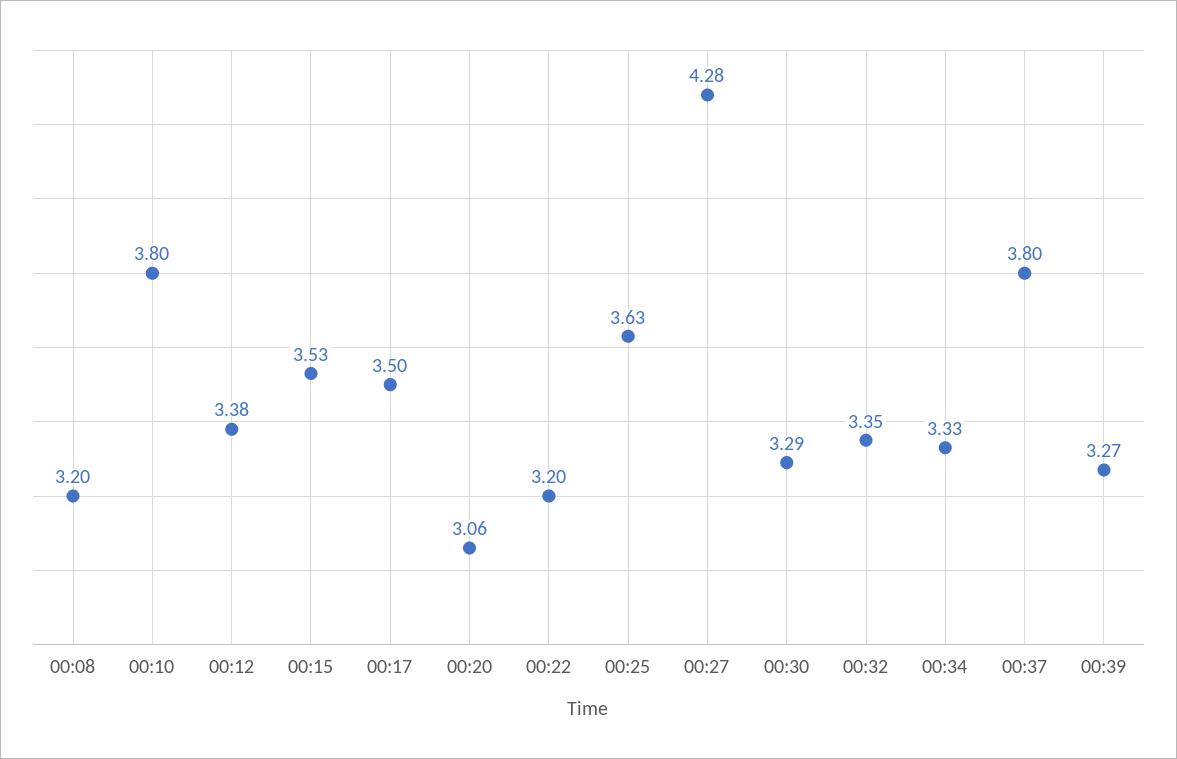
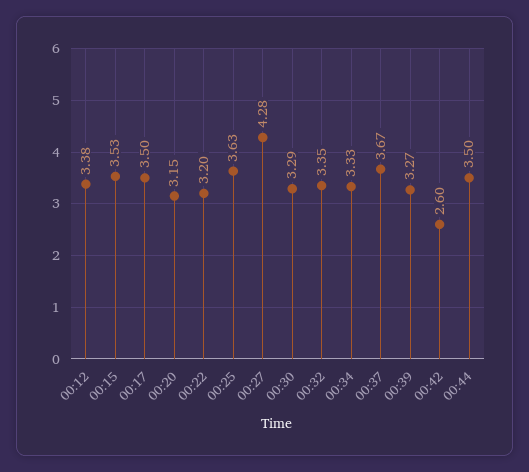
00:08: 3.2 -> none
00:10: 3.8 -> none
00:20: 3.06 -> 3.15
00:37: 3.8 -> 3.67
00:42: none -> 2.6
00:44: none -> 3.5

